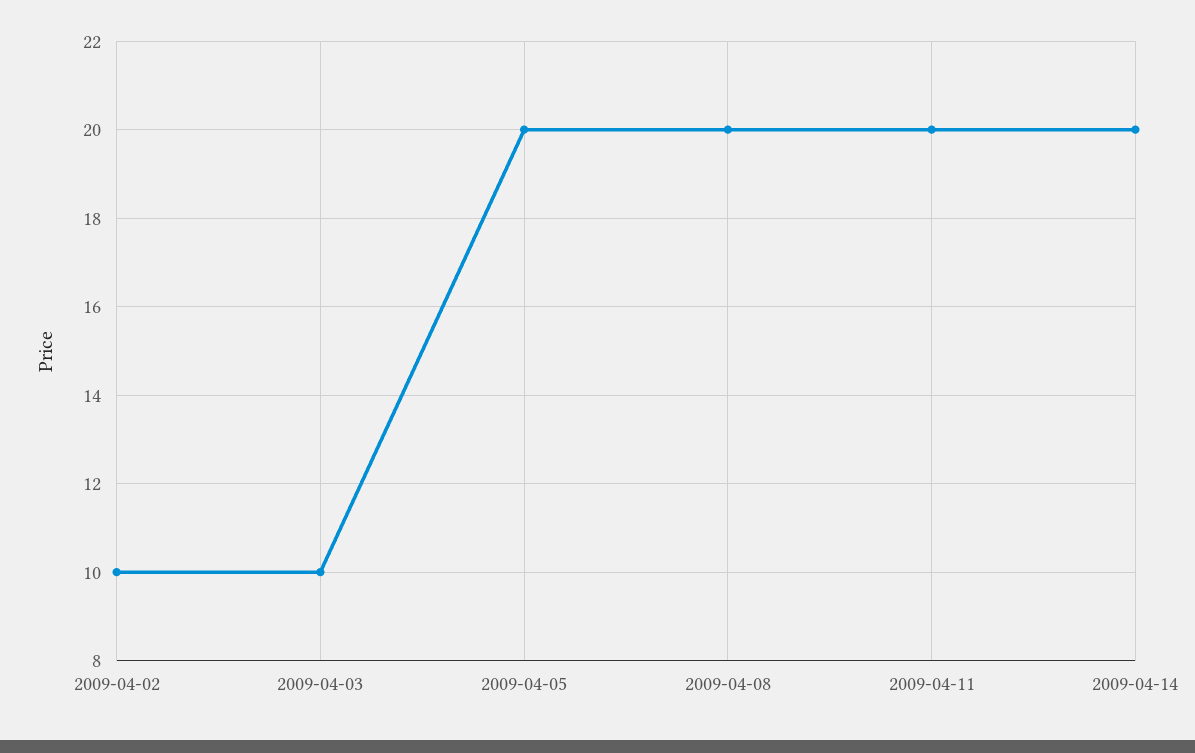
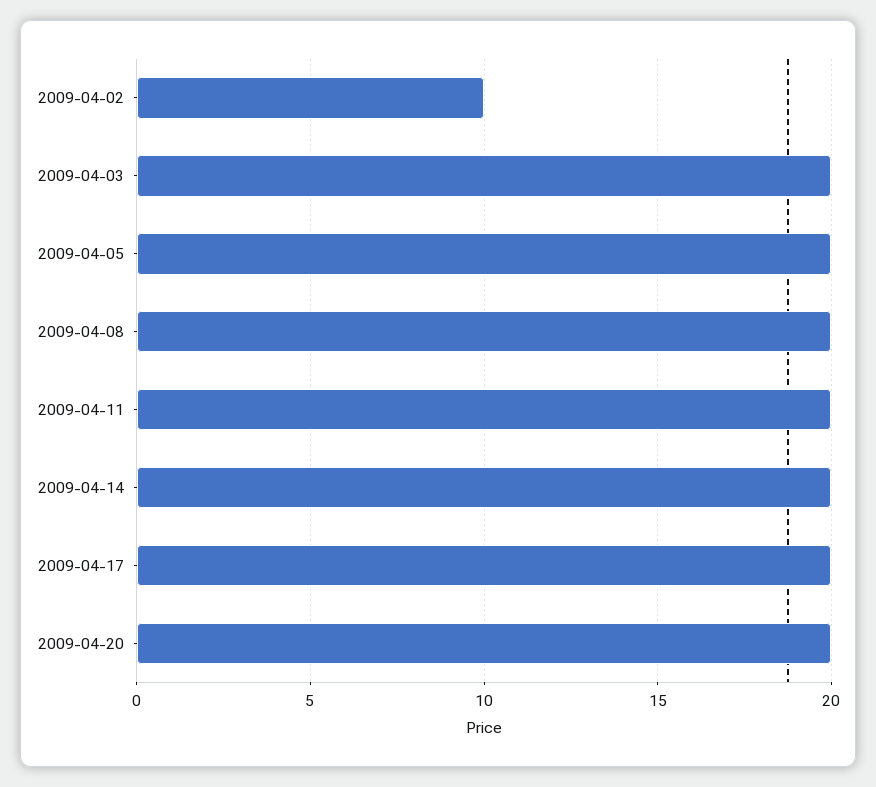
2009-04-03: 10 -> 20
2009-04-17: none -> 20
2009-04-20: none -> 20

